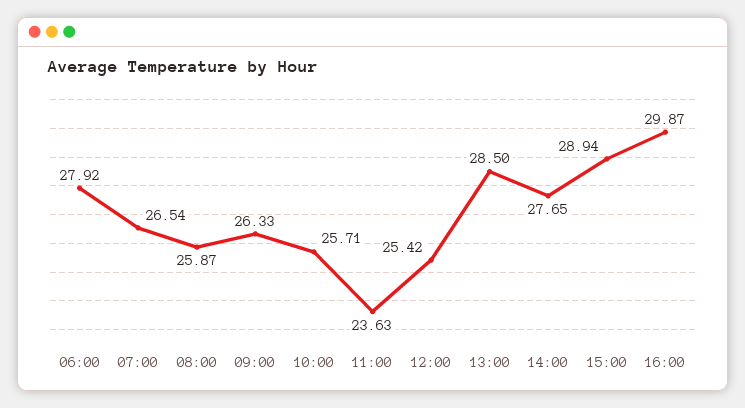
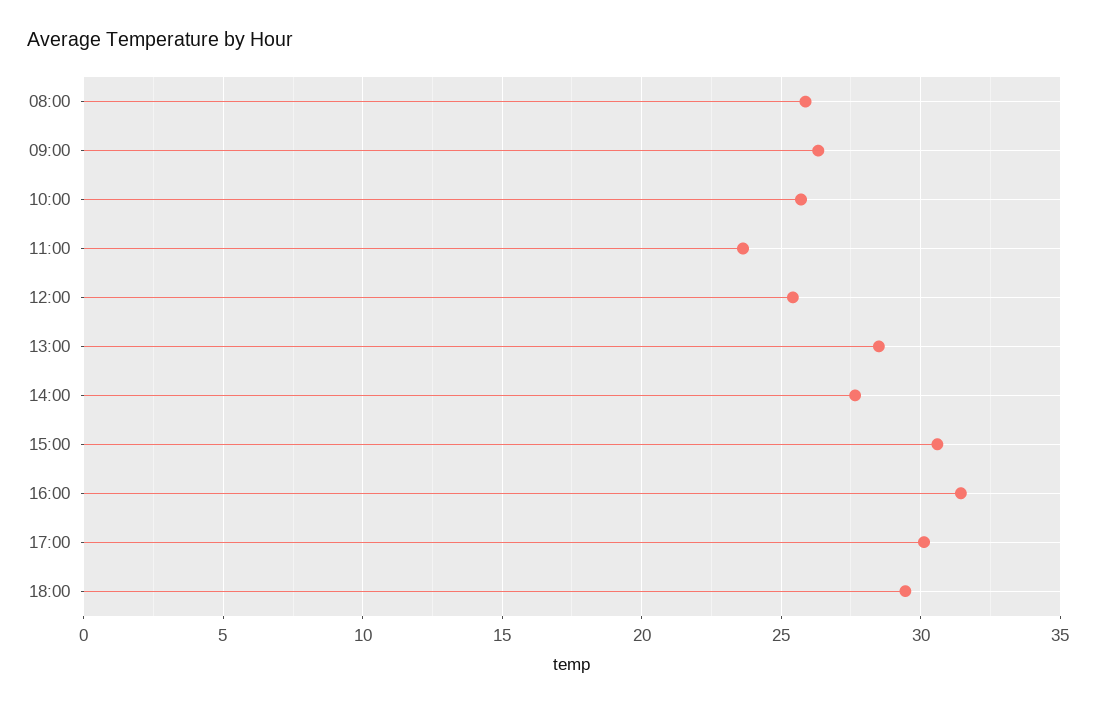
06:00: 27.92 -> none
07:00: 26.54 -> none
15:00: 28.94 -> 30.5
16:00: 29.87 -> 31.5
17:00: none -> 30
18:00: none -> 29.5

